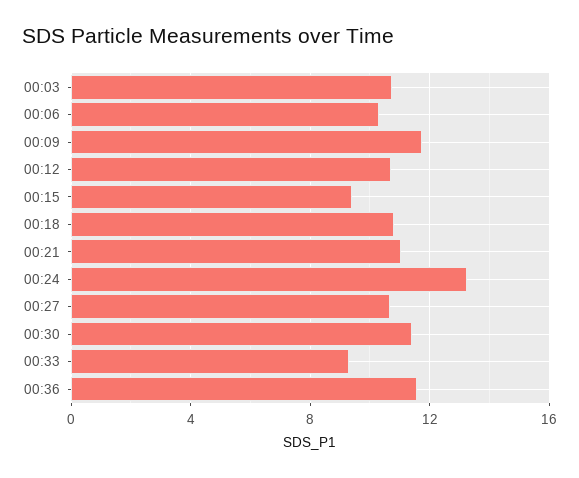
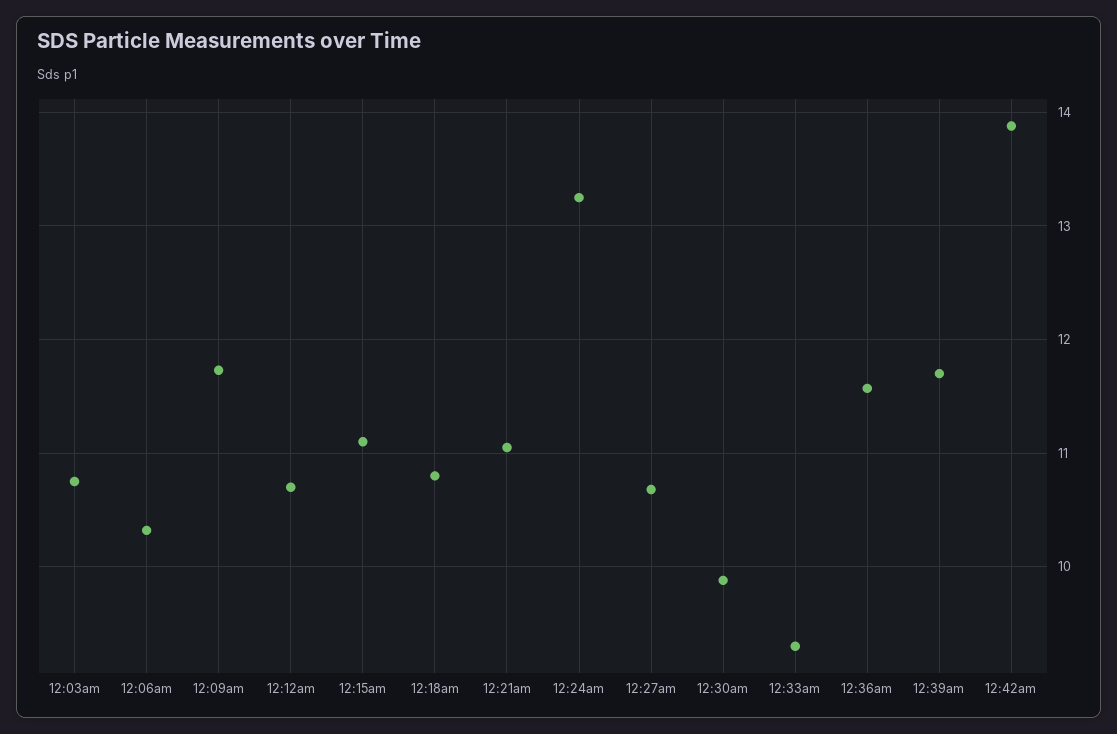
00:15: 9.5 -> 11.1
00:30: 11.5 -> 9.9
12:39am: none -> 11.7
12:42am: none -> 13.9

